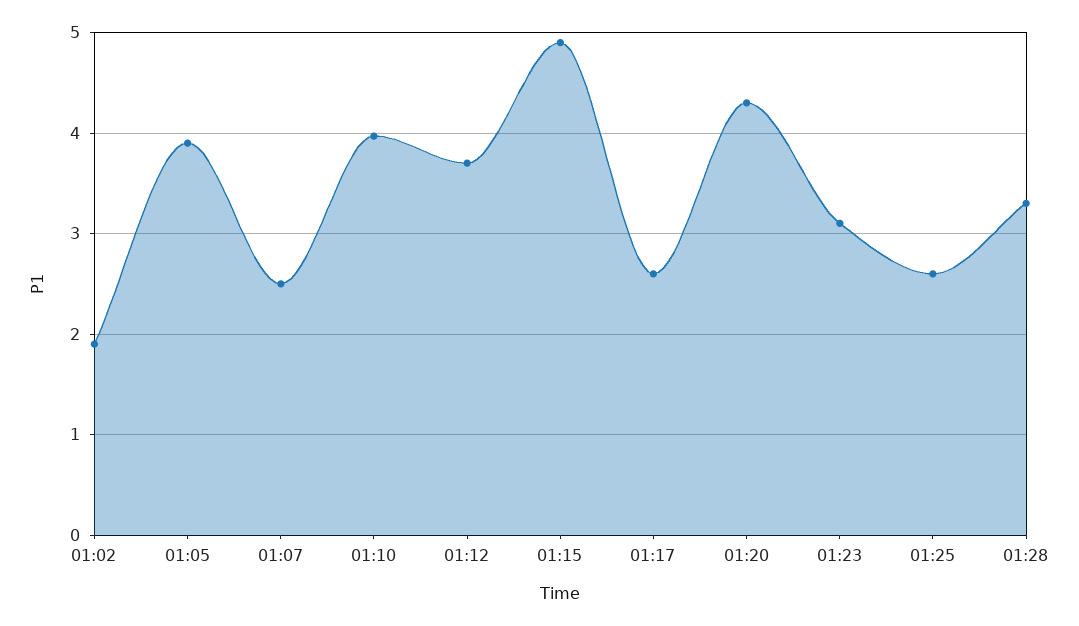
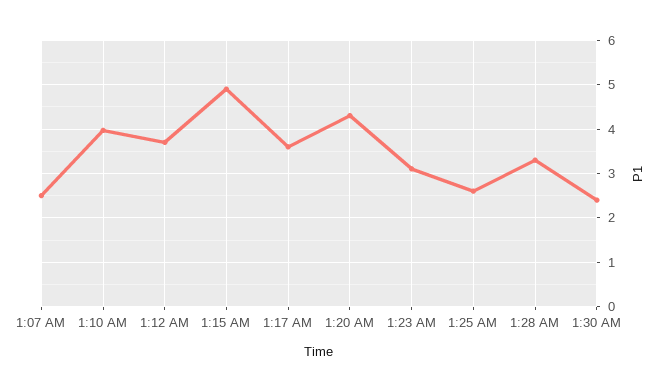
01:02: 1.9 -> none
01:05: 3.9 -> none
01:17: 2.6 -> 3.6
1:30 AM: none -> 2.4

